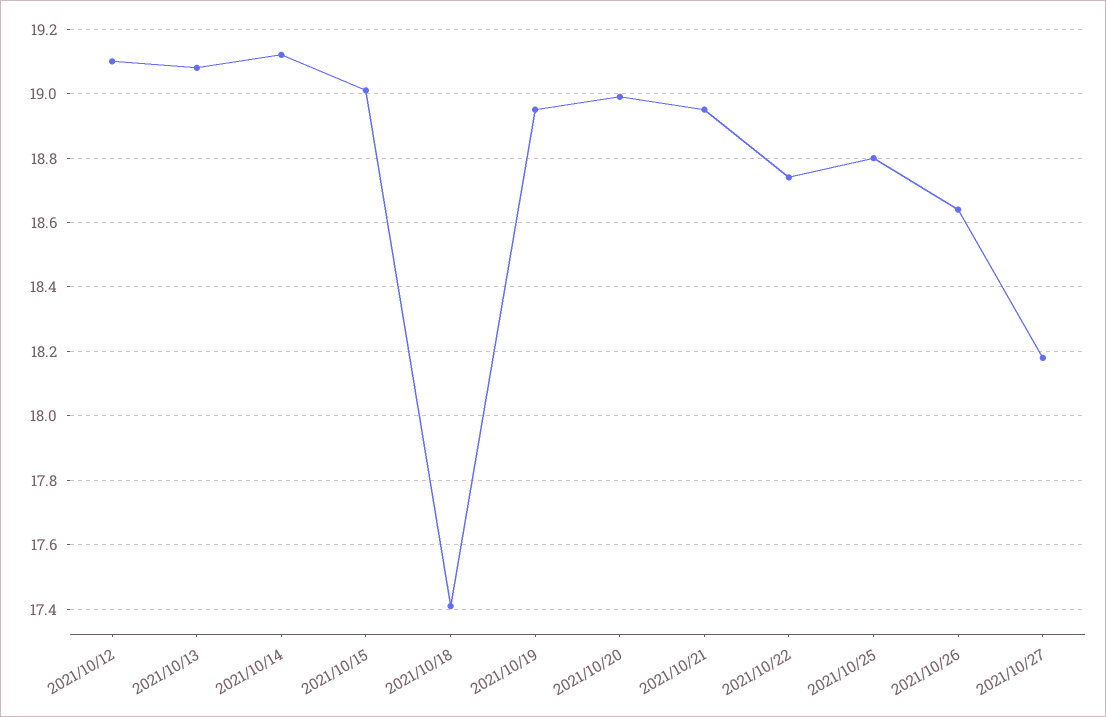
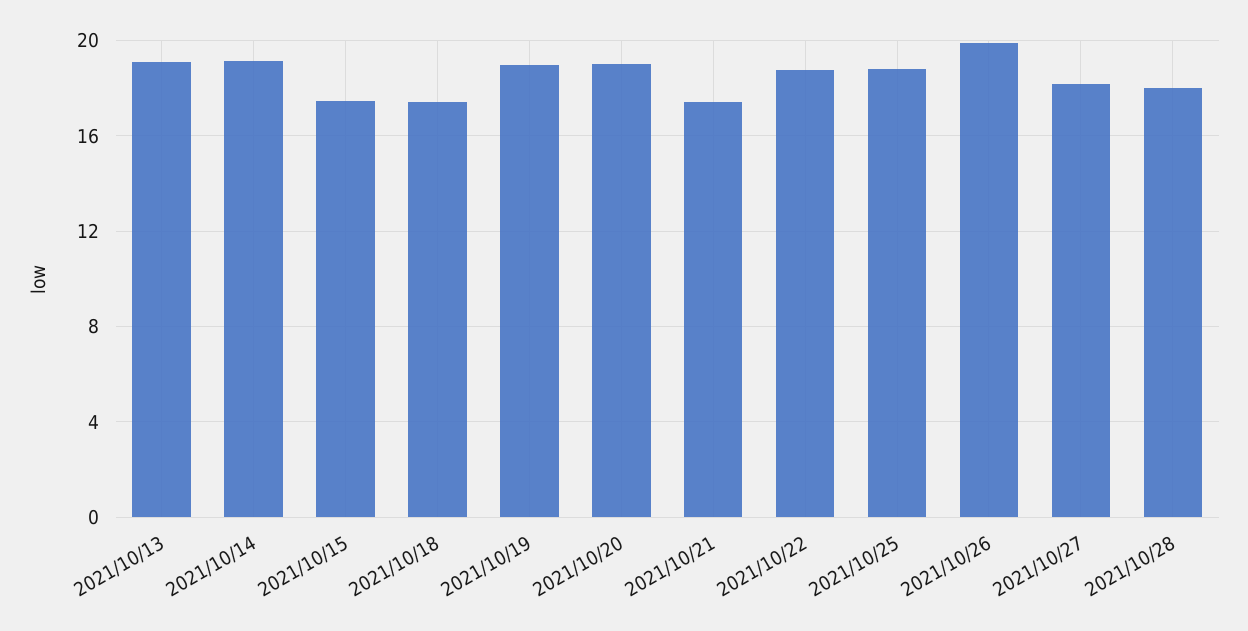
2021/10/12: 19.1 -> none
2021/10/15: 19 -> 17.5
2021/10/21: 18.95 -> 17.5
2021/10/26: 18.65 -> 20
2021/10/28: none -> 18

